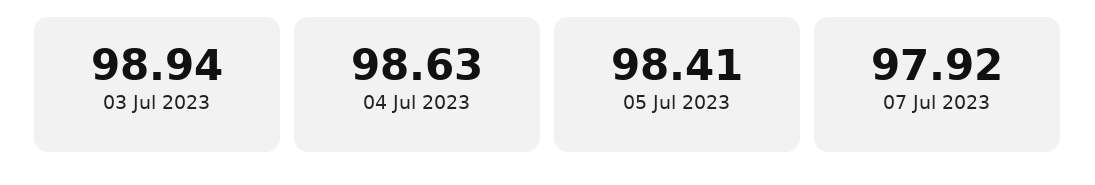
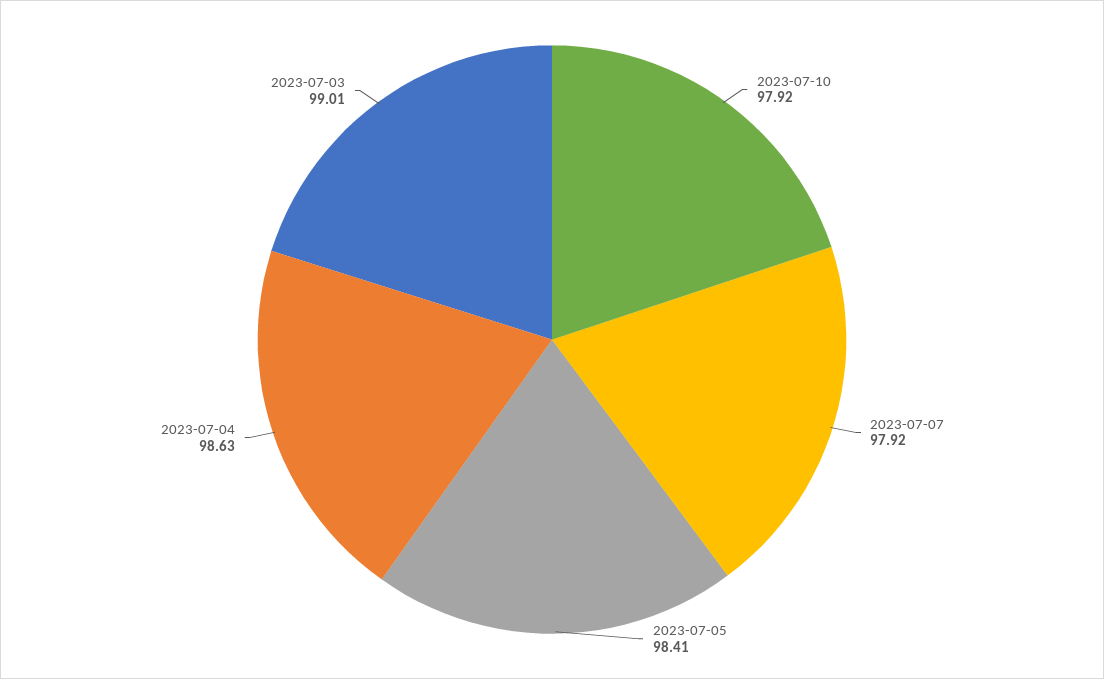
03 Jul 2023: 98.94 -> 99.01
2023-07-10: none -> 97.92

